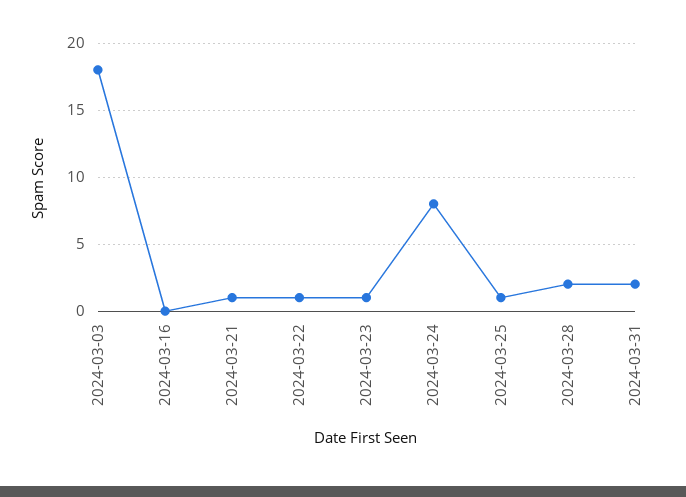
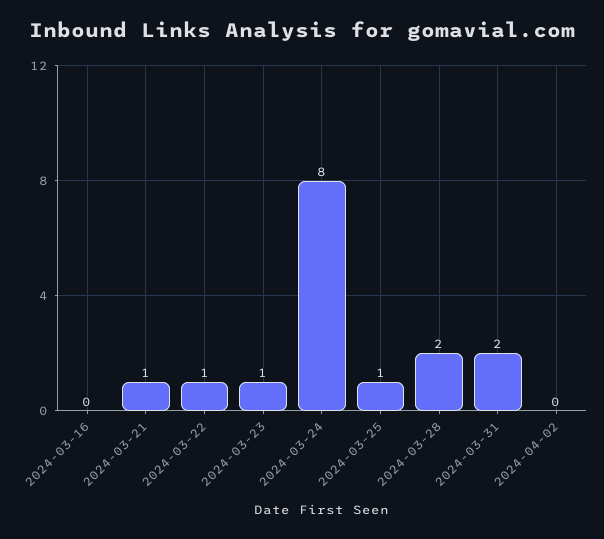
2024-03-03: 18 -> none
2024-04-02: none -> 0

